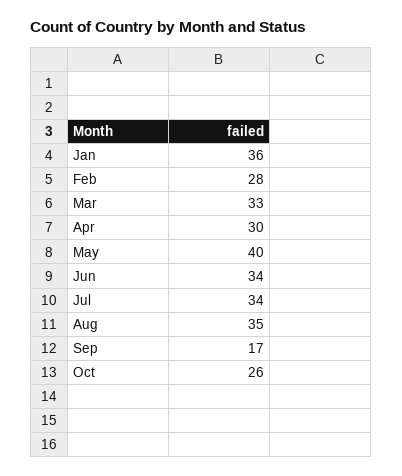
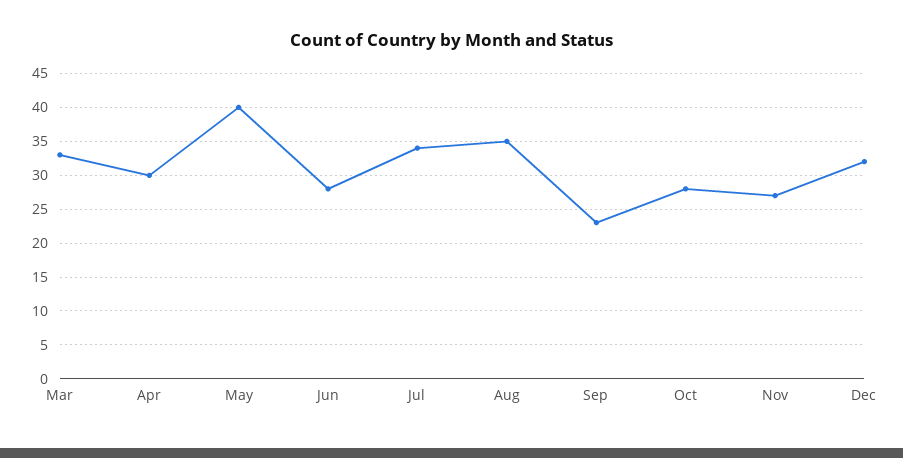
Jan: 36 -> none
Feb: 28 -> none
Jun: 34 -> 28
Sep: 17 -> 23
Oct: 26 -> 28
Nov: none -> 27
Dec: none -> 32

